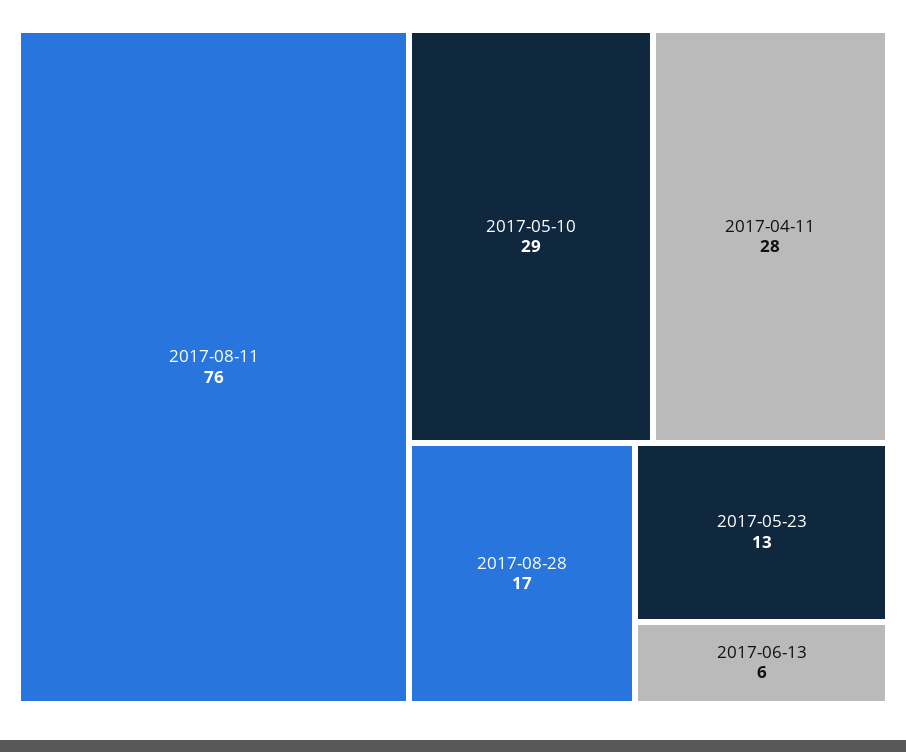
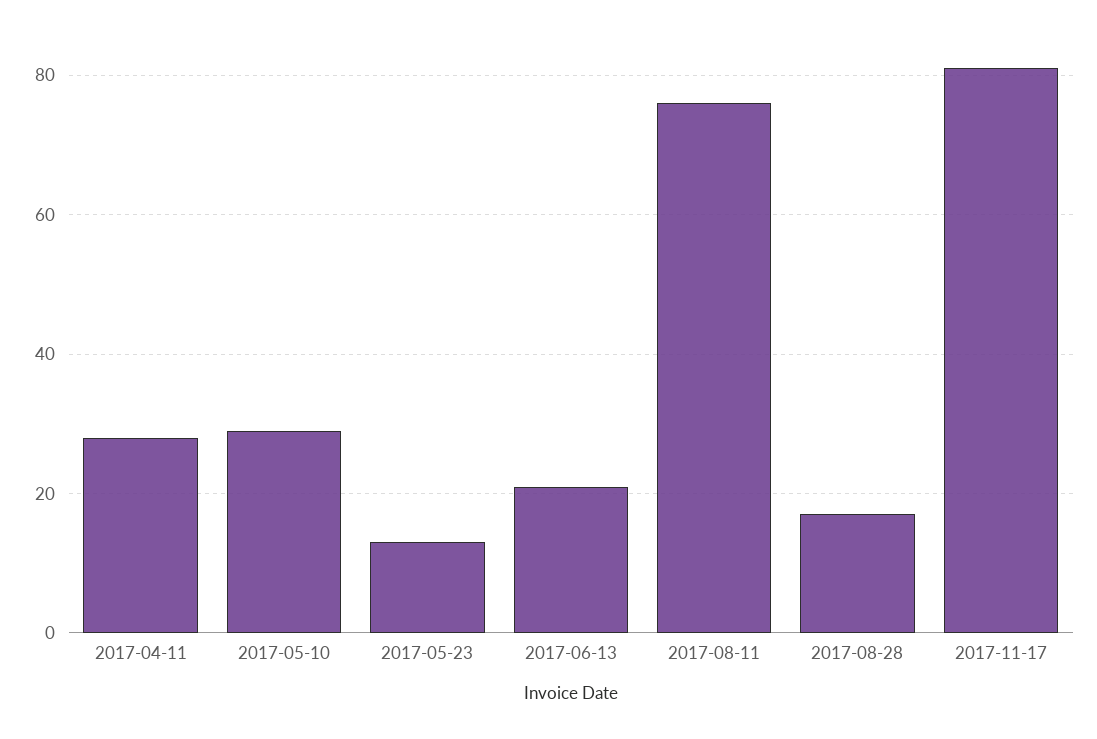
2017-06-13: 6 -> 20
2017-11-17: none -> 80

